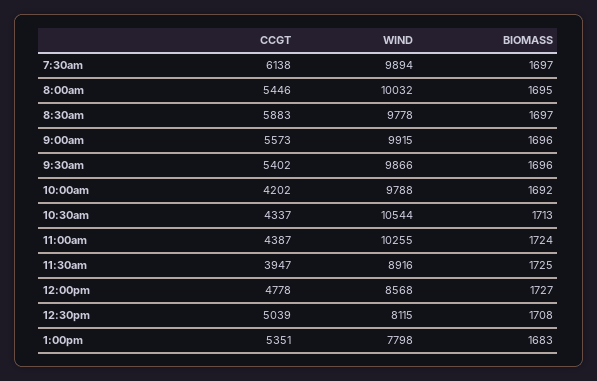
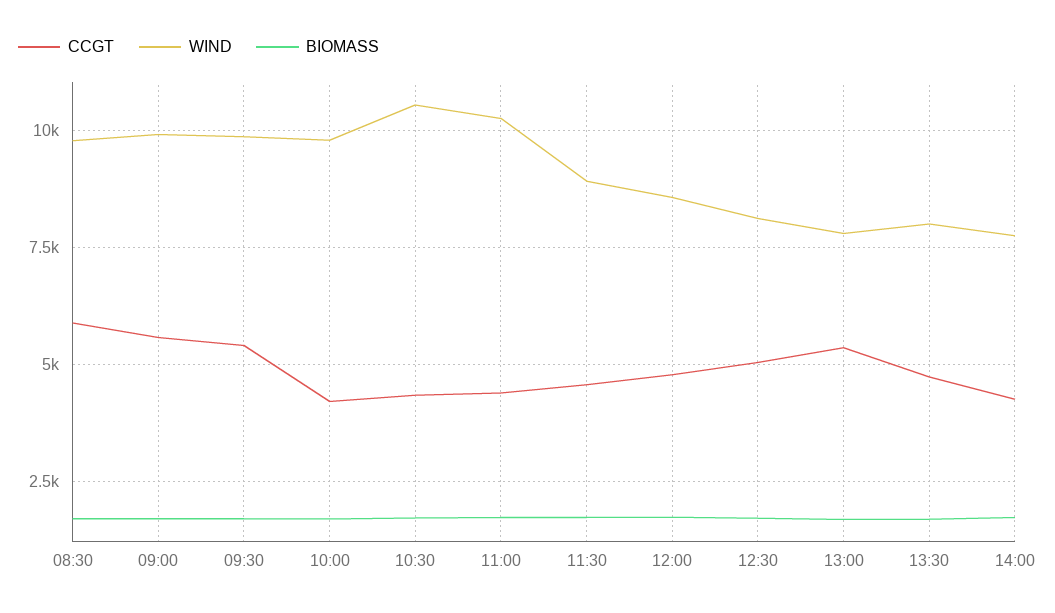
CCGT, 7:30am: 6138 -> none
WIND, 7:30am: 9894 -> none
BIOMASS, 7:30am: 1697 -> none
CCGT, 8:00am: 5446 -> none
WIND, 8:00am: 10032 -> none
BIOMASS, 8:00am: 1695 -> none
CCGT, 11:30am: 3947 -> 4500
CCGT, 13:30: none -> 4750
WIND, 13:30: none -> 8000
BIOMASS, 13:30: none -> 1750
CCGT, 14:00: none -> 4250
WIND, 14:00: none -> 7750
BIOMASS, 14:00: none -> 1750

